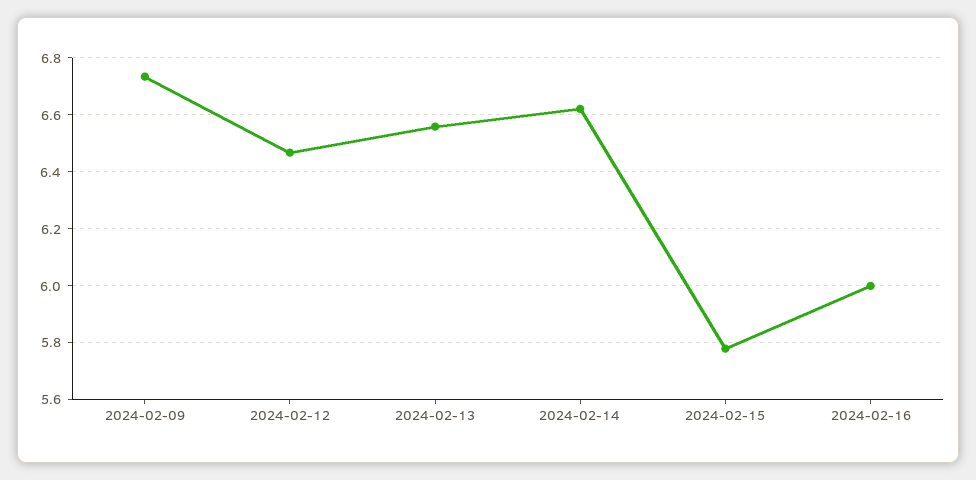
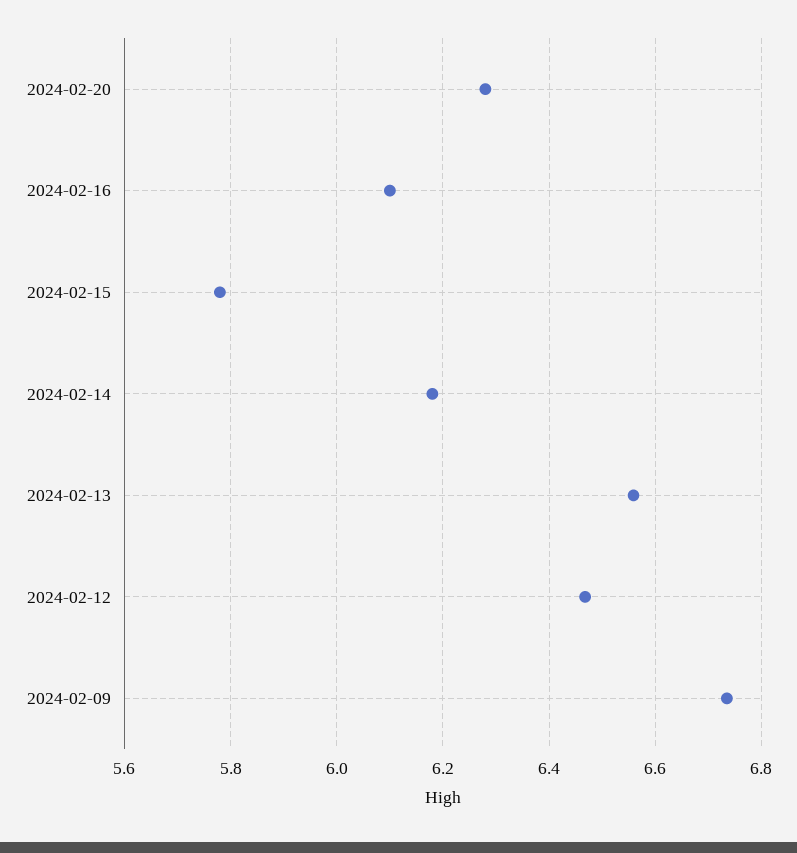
2024-02-14: 6.625 -> 6.18
2024-02-16: 6 -> 6.1
2024-02-20: none -> 6.28

